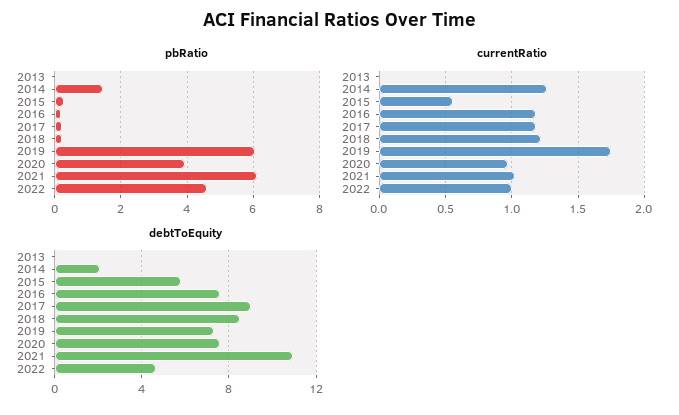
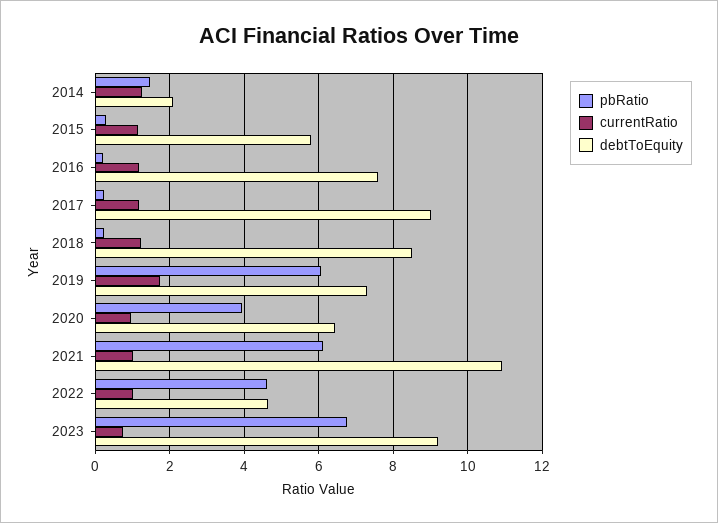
pbRatio, 2013: 0 -> none
currentRatio, 2013: 0 -> none
currentRatio, 2015: 0.55 -> 1.2
debtToEquity, 2013: 0 -> none
debtToEquity, 2020: 7.5 -> 6.4
pbRatio, 2023: none -> 6.8
currentRatio, 2023: none -> 0.8
debtToEquity, 2023: none -> 9.2

